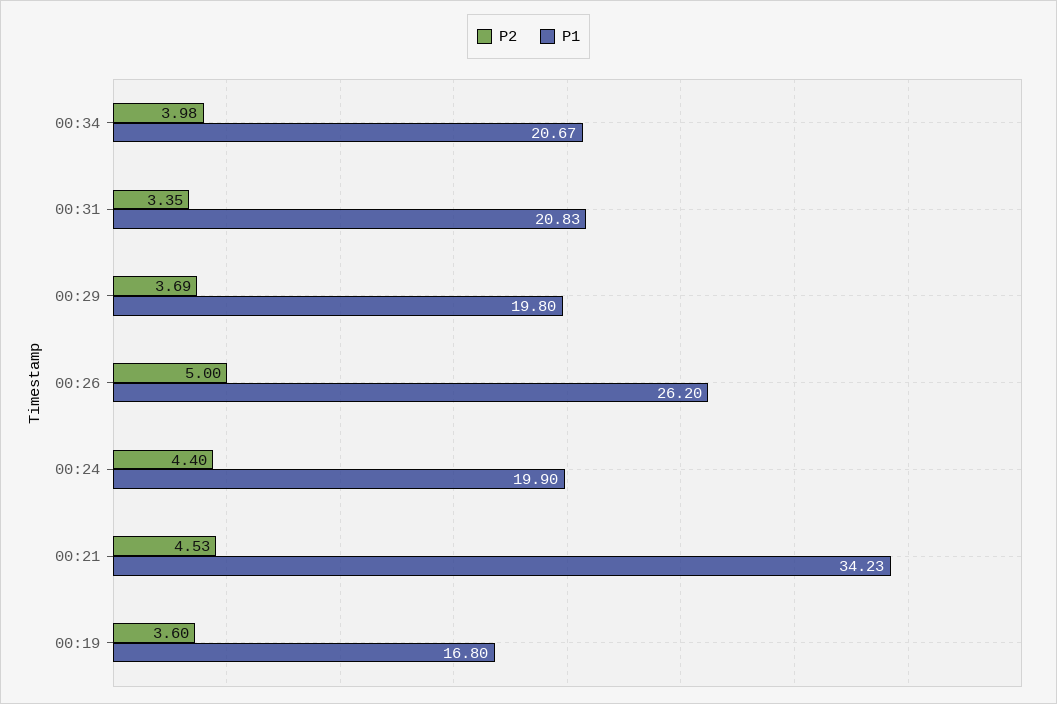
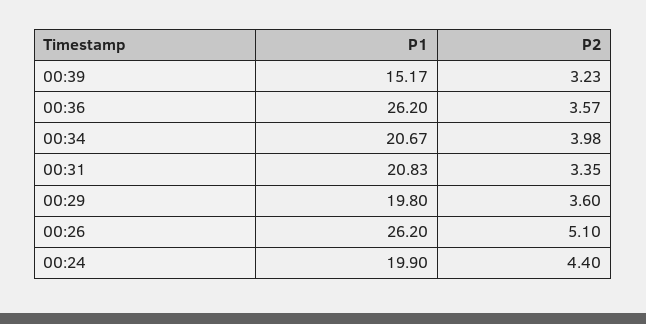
P2, 00:29: 3.69 -> 3.6
P2, 00:26: 5 -> 5.1
P2, 00:21: 4.53 -> none
P1, 00:21: 34.23 -> none
P2, 00:19: 3.6 -> none
P1, 00:19: 16.8 -> none
P1, 00:39: none -> 15.17
P2, 00:39: none -> 3.23
P1, 00:36: none -> 26.2
P2, 00:36: none -> 3.57

